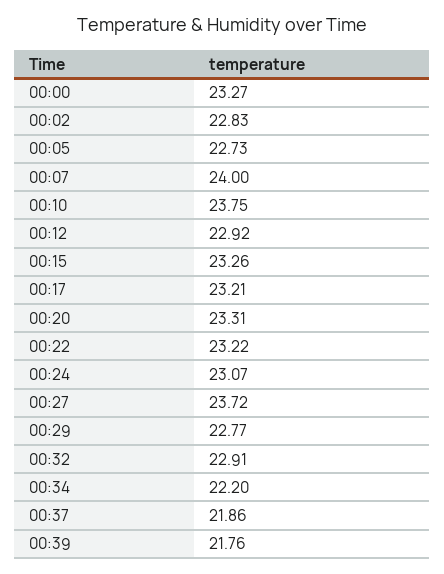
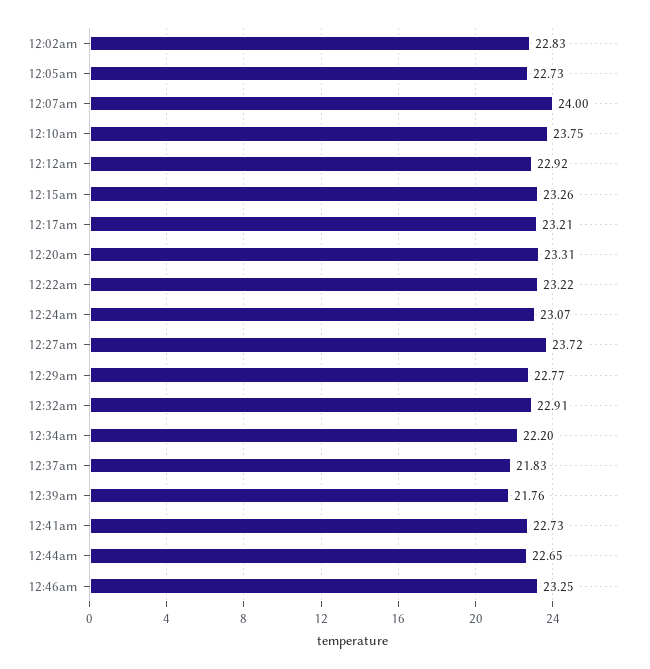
00:00: 23.27 -> none
00:37: 21.86 -> 21.83
12:41am: none -> 22.73
12:44am: none -> 22.65
12:46am: none -> 23.25

